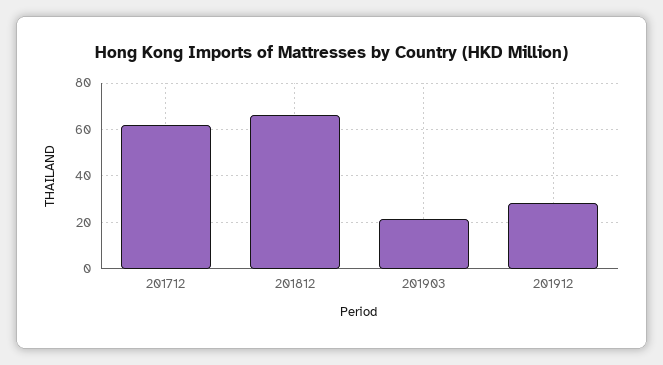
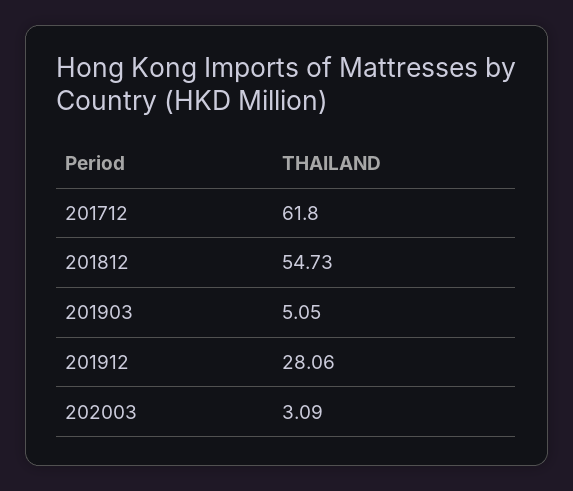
201812: 65 -> 54.73
201903: 20 -> 5.05
202003: none -> 3.09

